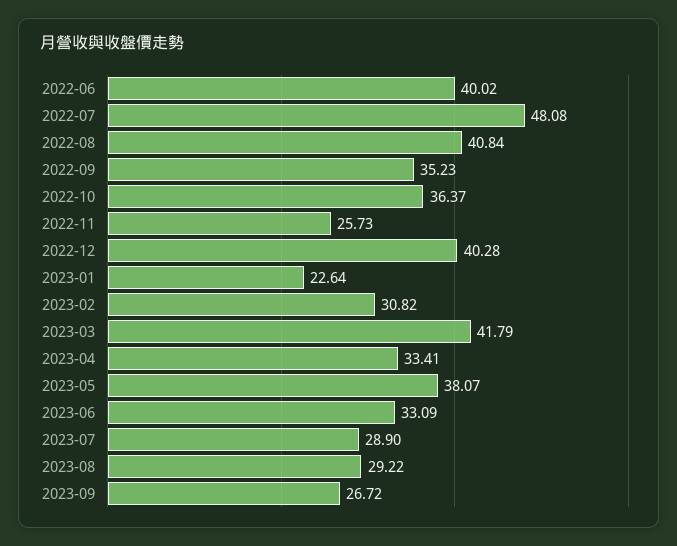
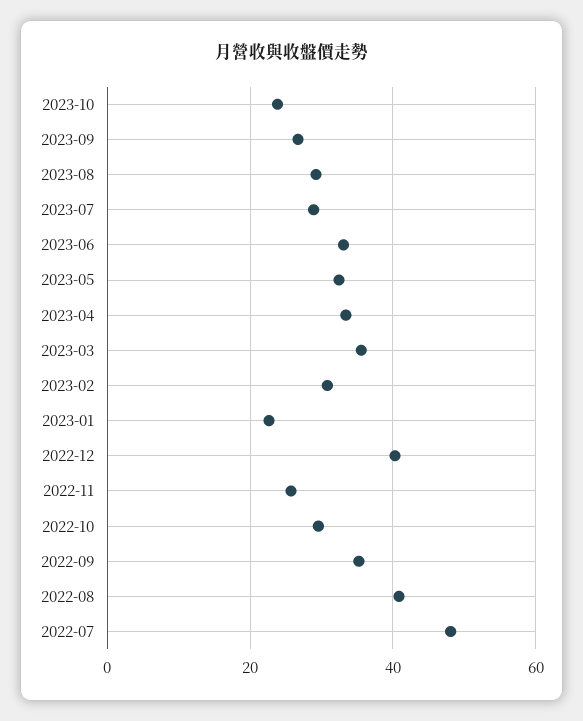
2022-06: 40.02 -> none
2022-10: 36.37 -> 30
2023-03: 41.79 -> 36
2023-05: 38.07 -> 32
2023-10: none -> 24

